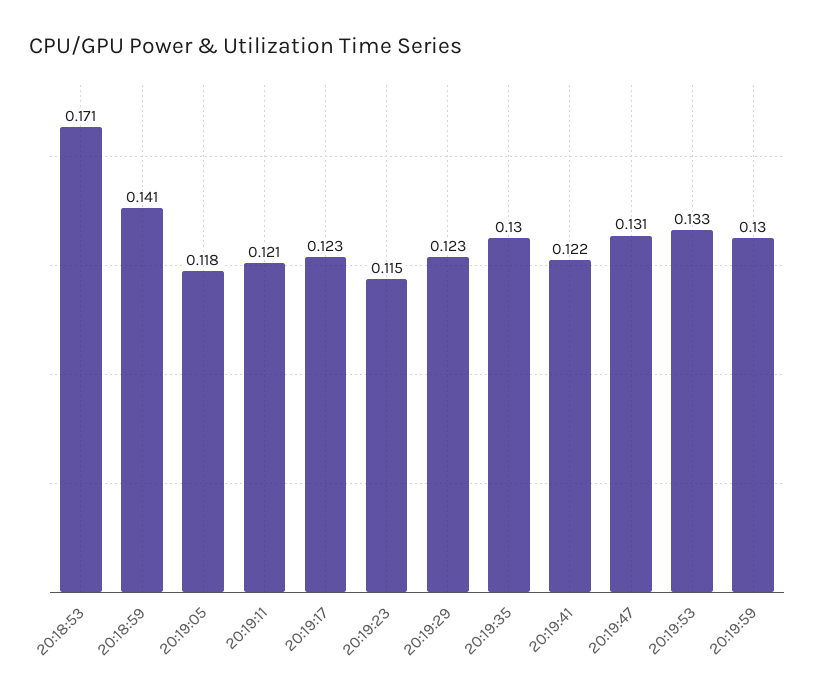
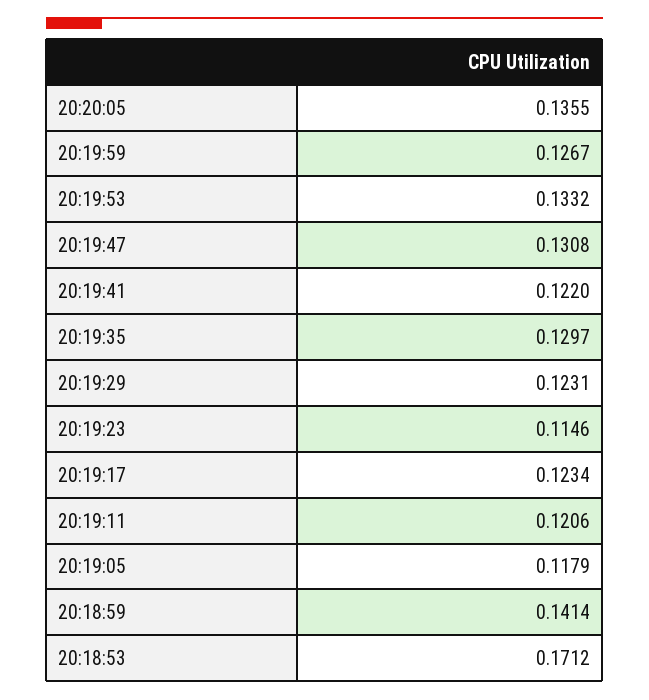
20:19:59: 0.13 -> 0.1267
20:20:05: none -> 0.1355

